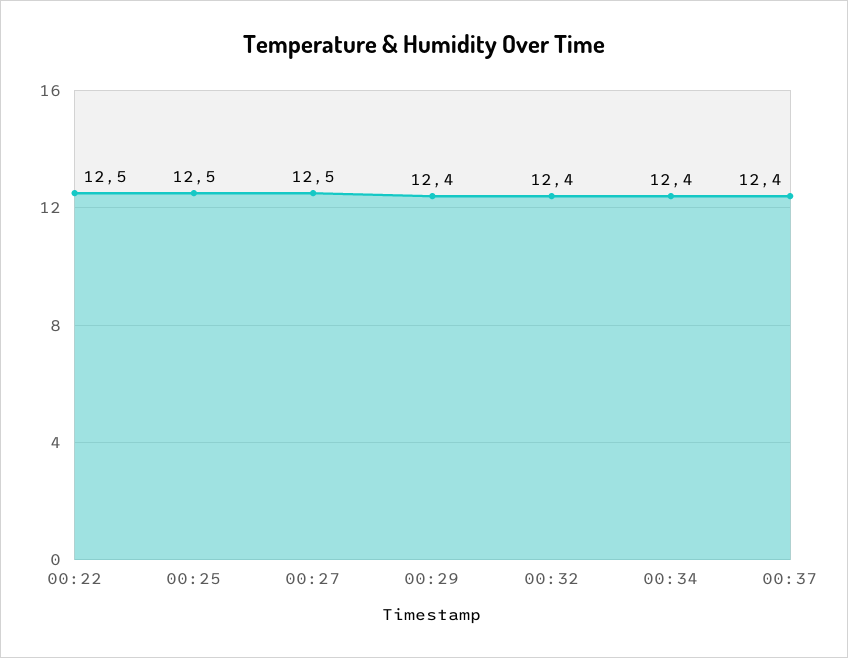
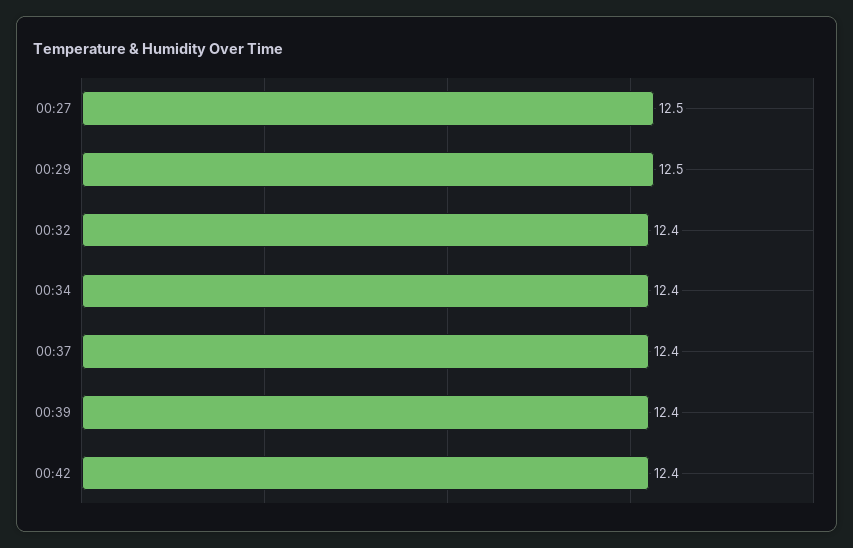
00:22: 12.5 -> none
00:25: 12.5 -> none
00:29: 12.4 -> 12.5
00:39: none -> 12.4
00:42: none -> 12.4

